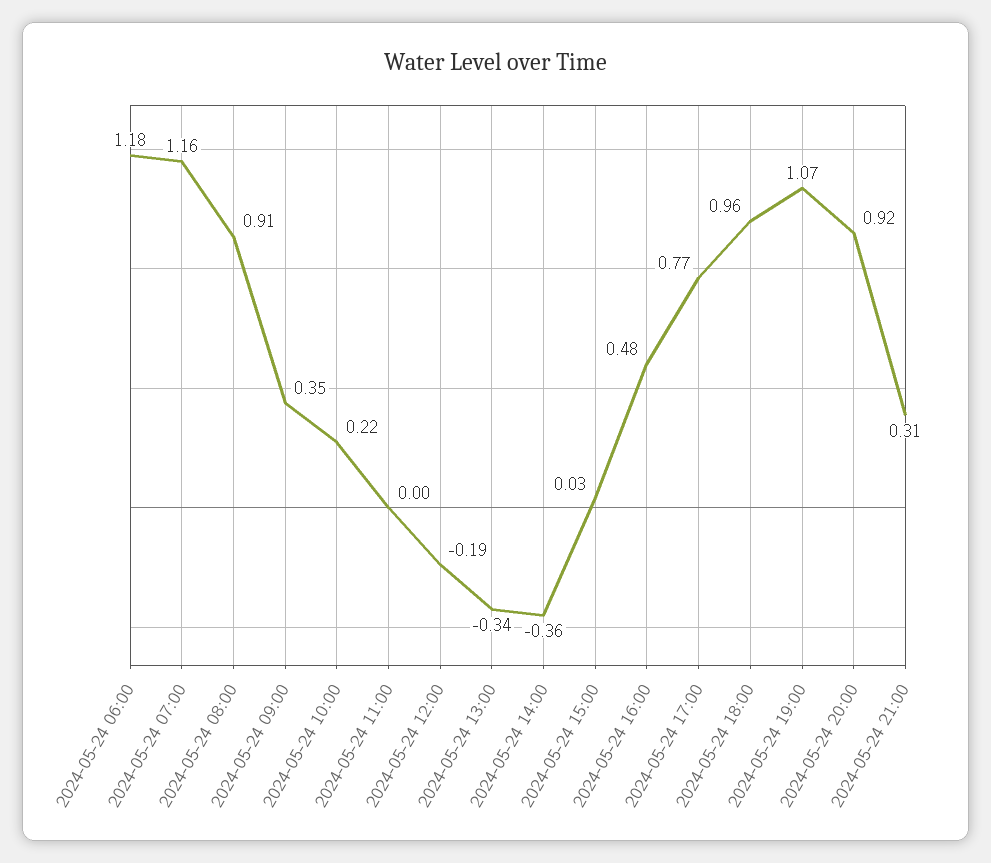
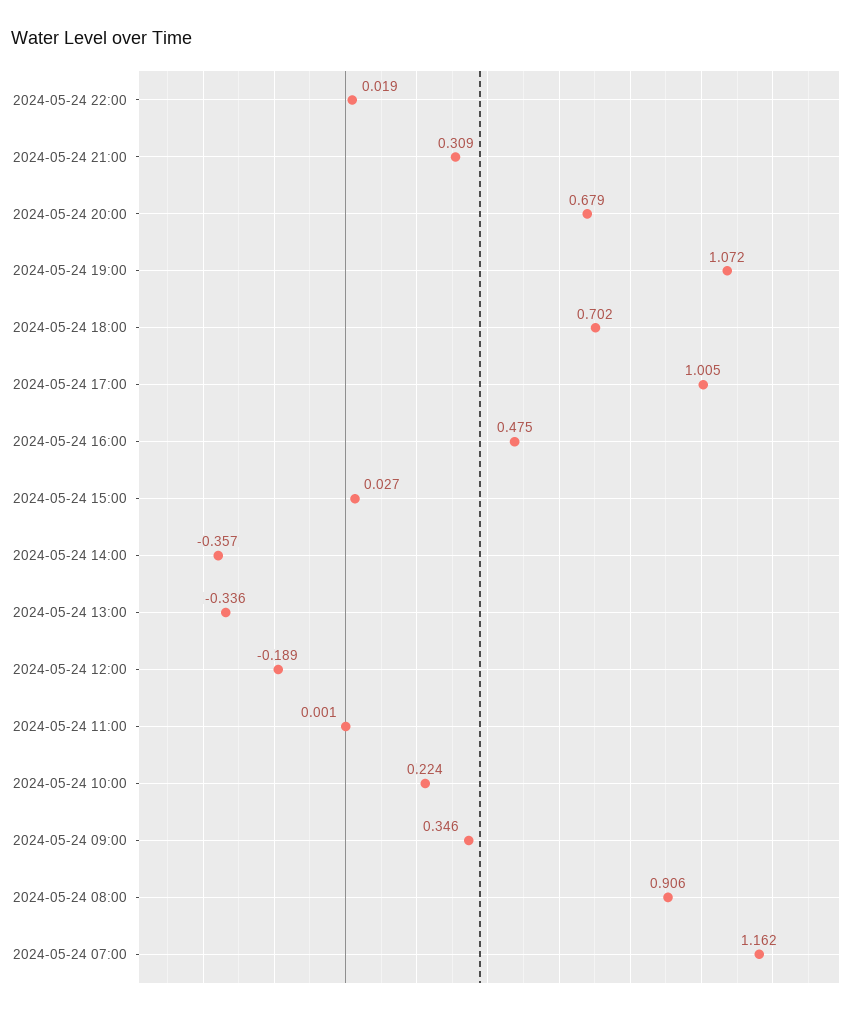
2024-05-24 06:00: 1.18 -> none
2024-05-24 17:00: 0.77 -> 1.005
2024-05-24 18:00: 0.96 -> 0.702
2024-05-24 20:00: 0.92 -> 0.679
2024-05-24 22:00: none -> 0.019

